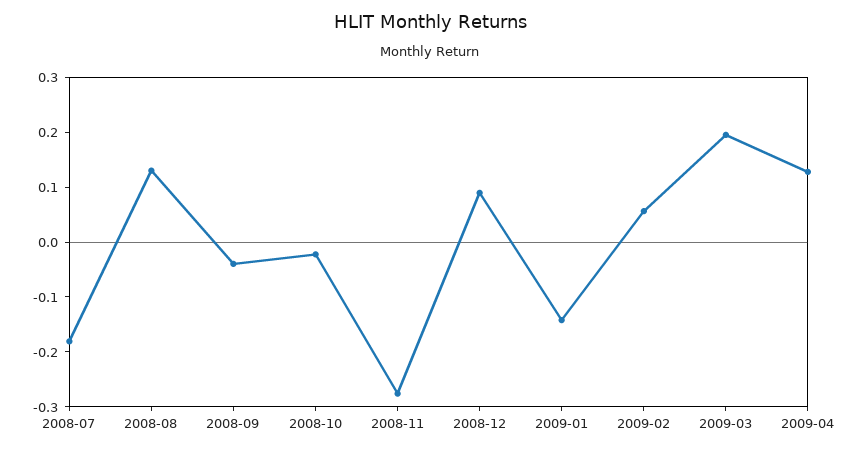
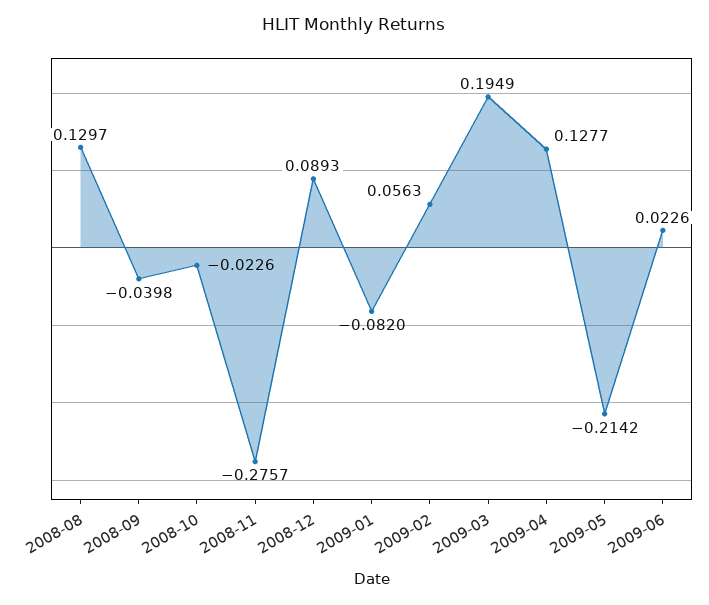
2008-07: -0.18 -> none
2009-01: -0.14 -> -0.082
2009-05: none -> -0.2142
2009-06: none -> 0.0226

